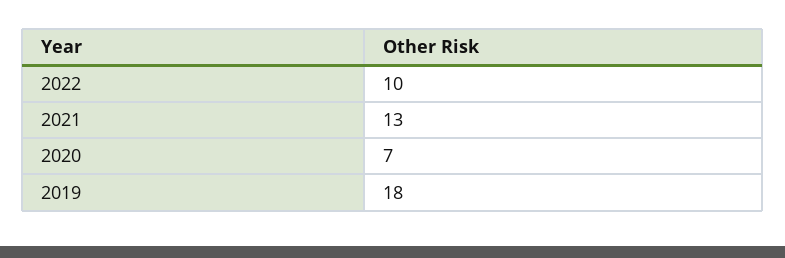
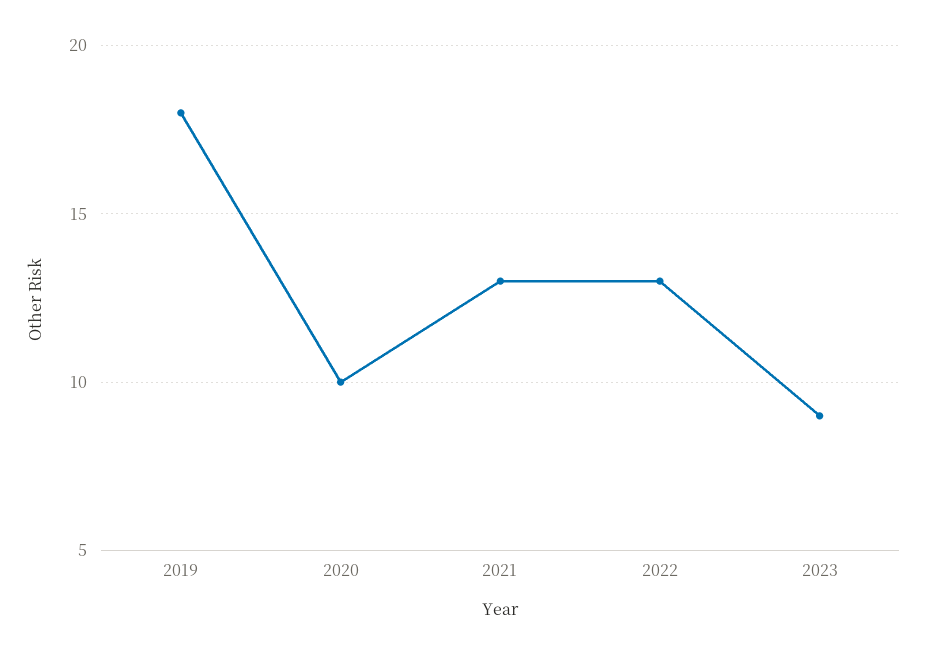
2022: 10 -> 13
2020: 7 -> 10
2023: none -> 9

